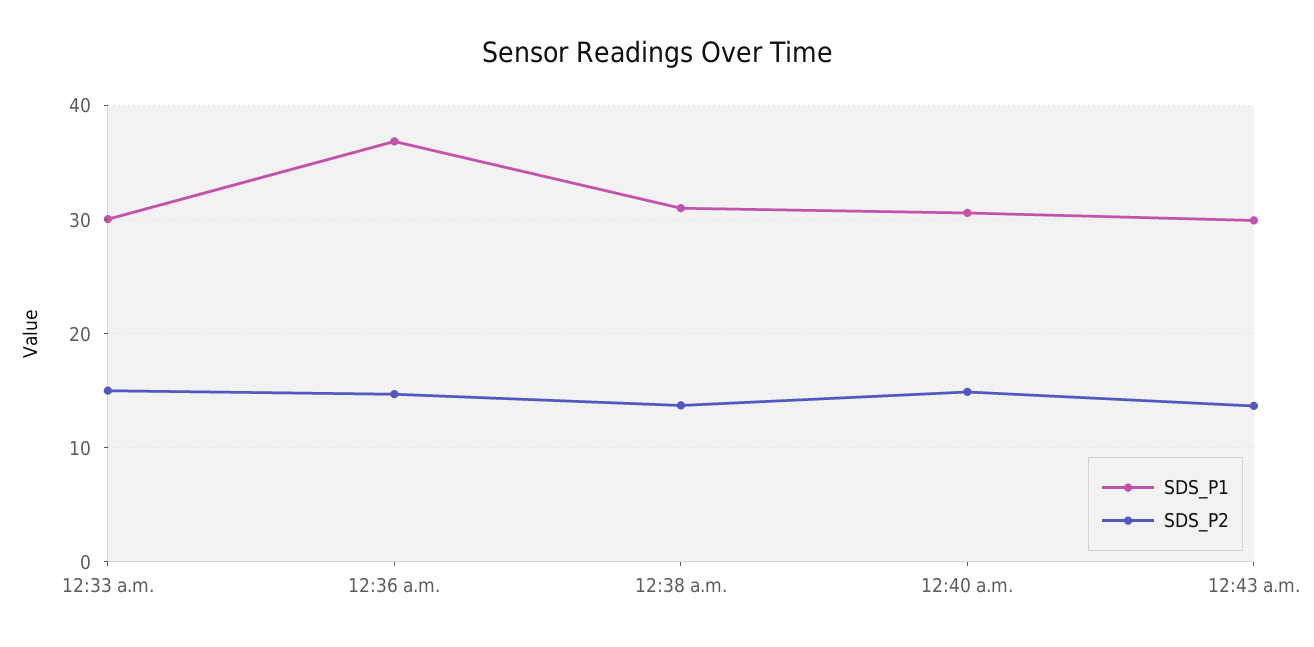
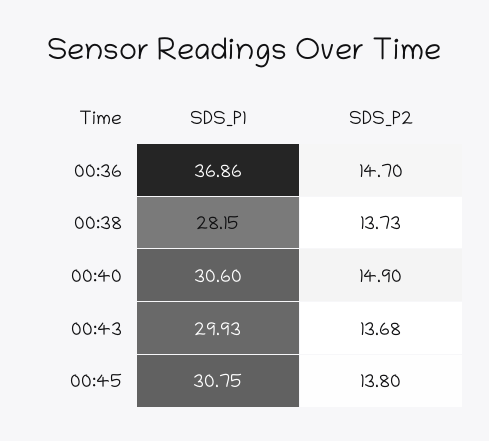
SDS_P1, 12:33 a.m.: 30 -> none
SDS_P2, 12:33 a.m.: 15 -> none
SDS_P1, 12:38 a.m.: 31 -> 28.15
SDS_P1, 00:45: none -> 30.75
SDS_P2, 00:45: none -> 13.8

